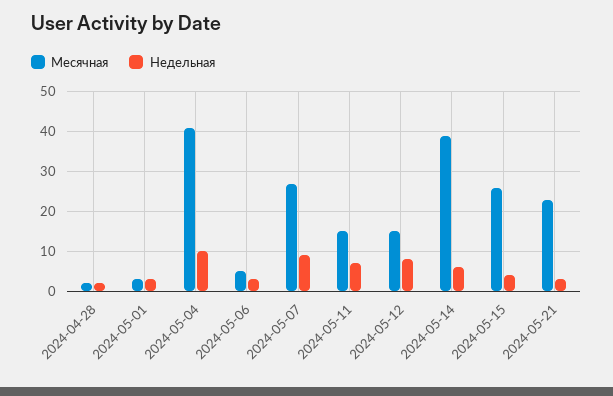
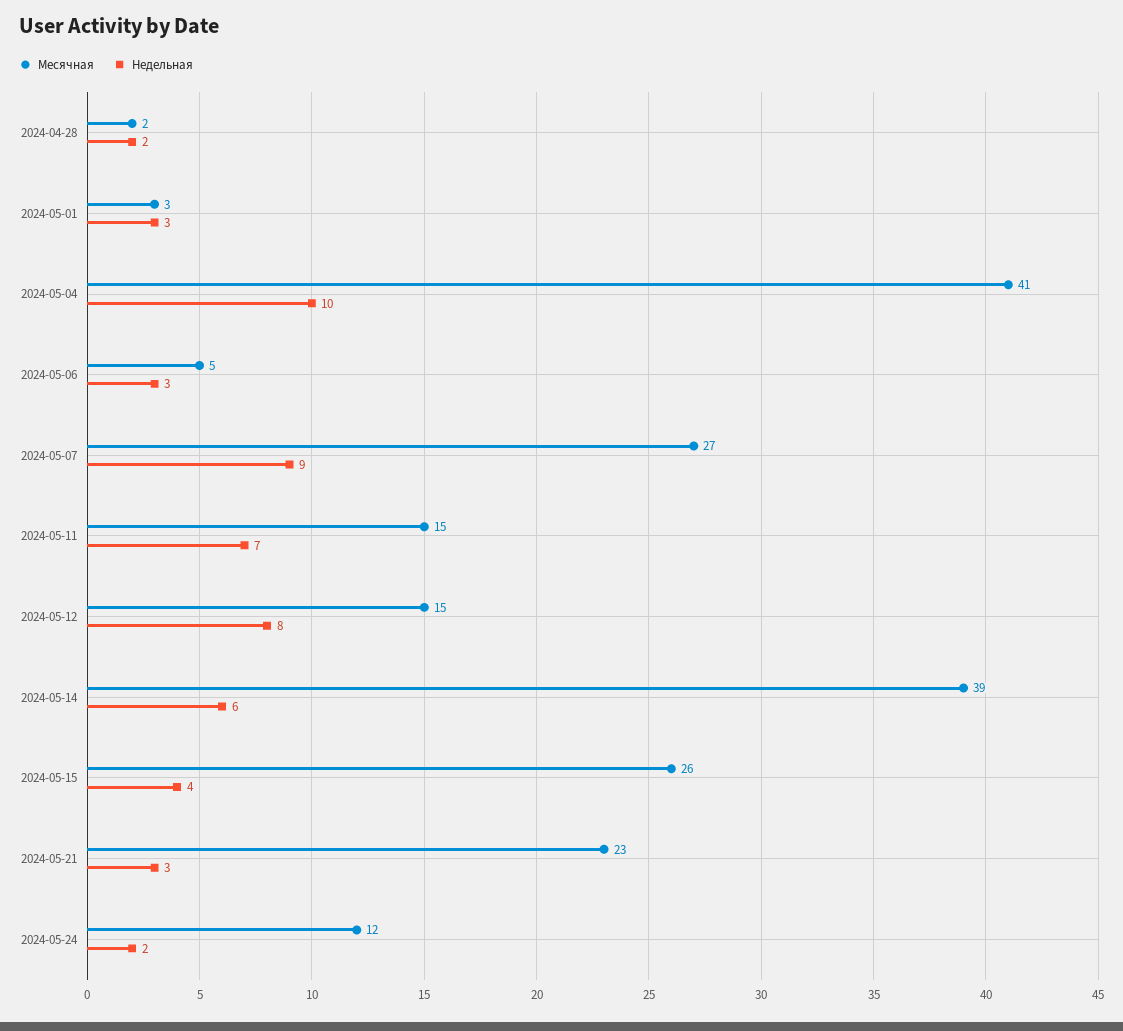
Месячная, 2024-05-24: none -> 12
Недельная, 2024-05-24: none -> 2

